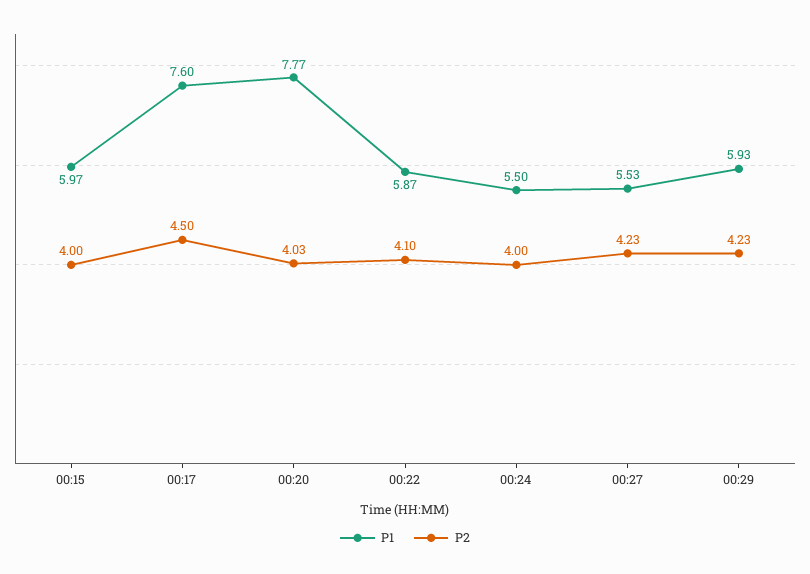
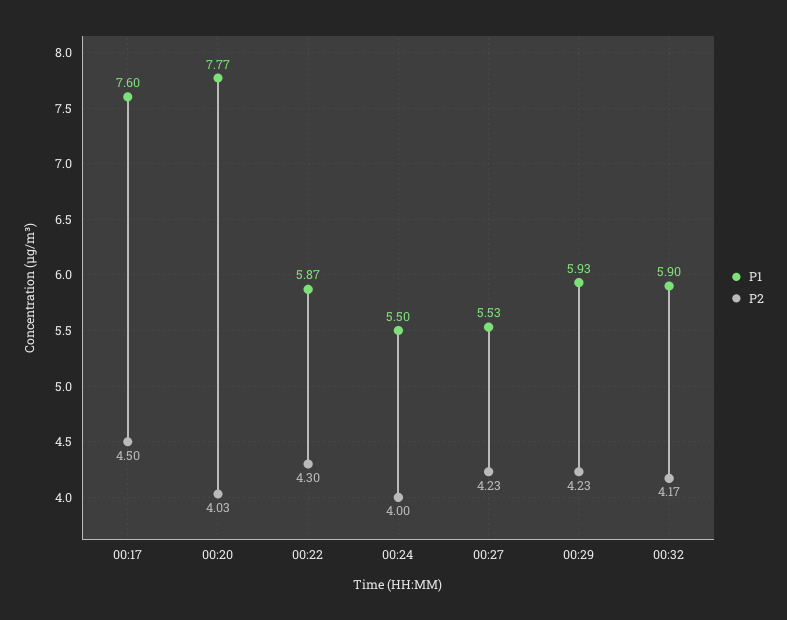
P1, 00:15: 5.97 -> none
P2, 00:15: 4 -> none
P2, 00:22: 4.1 -> 4.3
P1, 00:32: none -> 5.9
P2, 00:32: none -> 4.17

